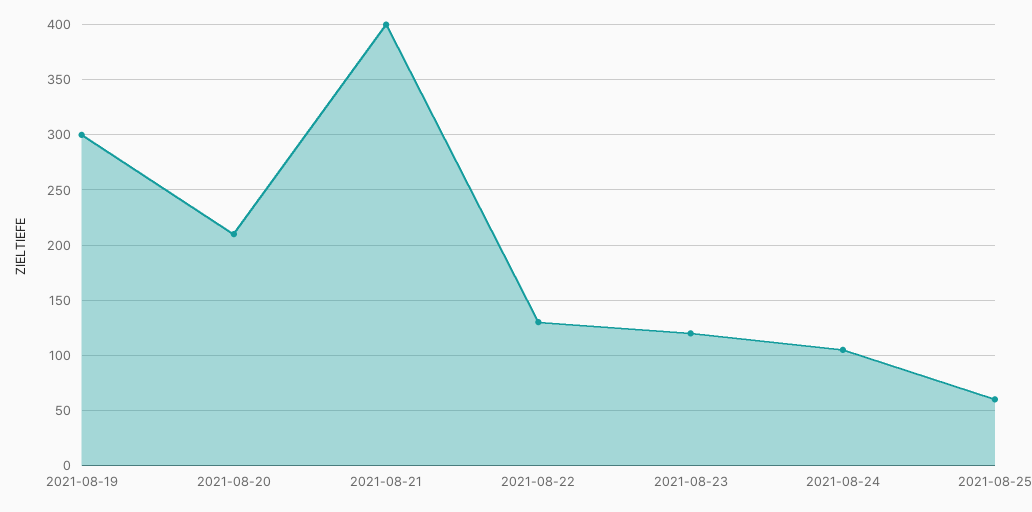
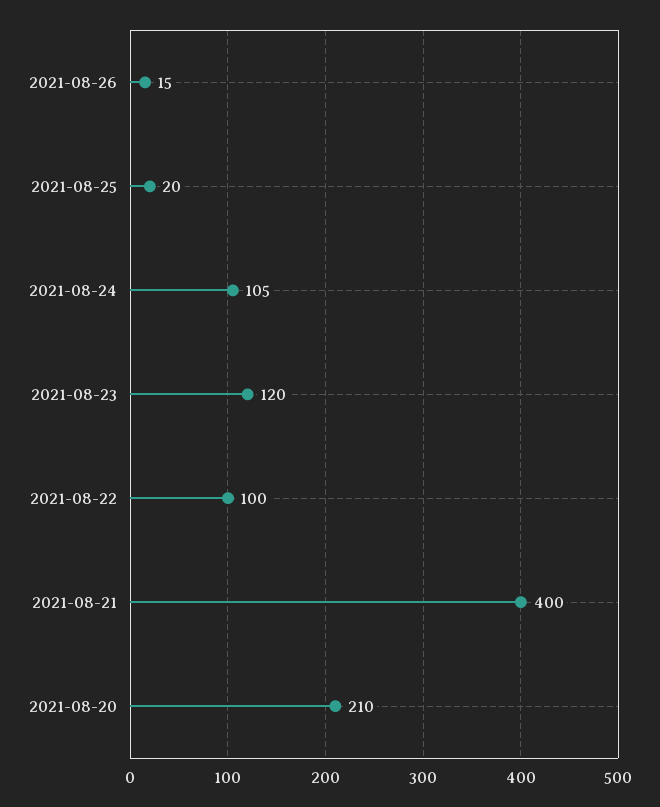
2021-08-19: 300 -> none
2021-08-22: 130 -> 100
2021-08-25: 60 -> 20
2021-08-26: none -> 15

